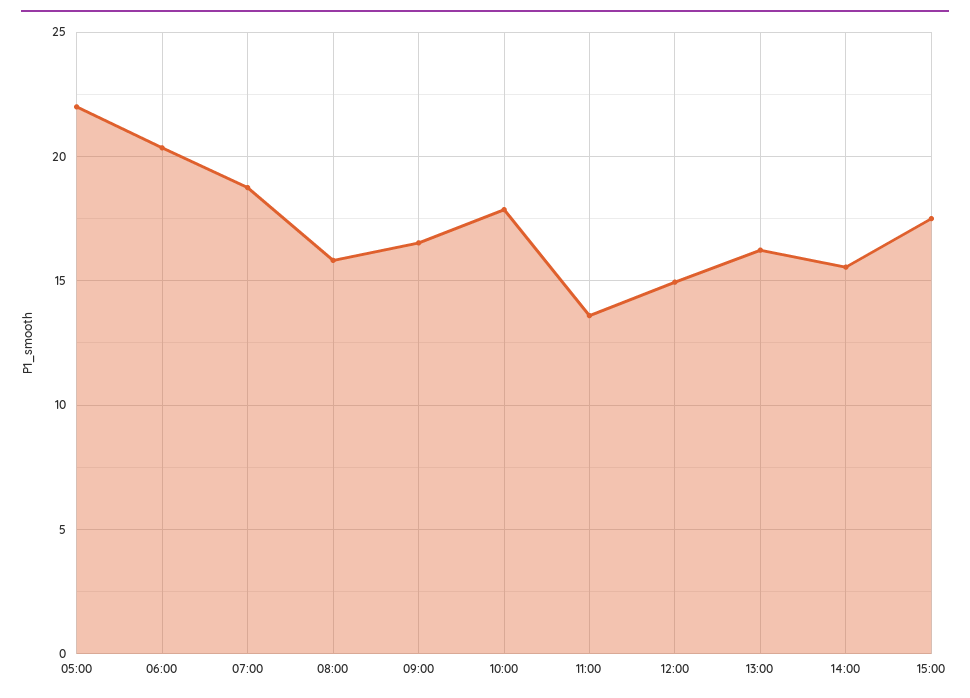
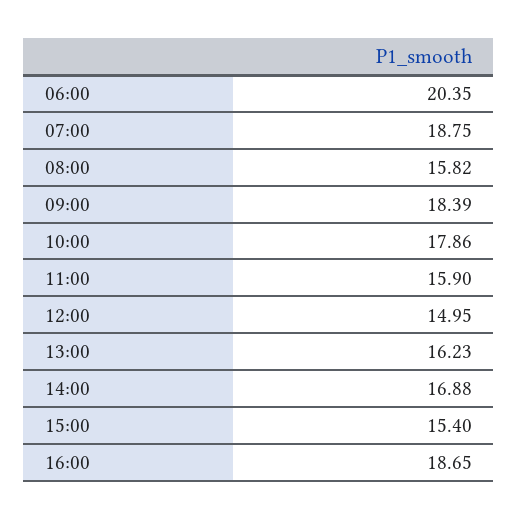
05:00: 22 -> none
09:00: 16.5 -> 18.39
11:00: 13.5 -> 15.9
14:00: 15.5 -> 16.88
15:00: 17.5 -> 15.4
16:00: none -> 18.65

